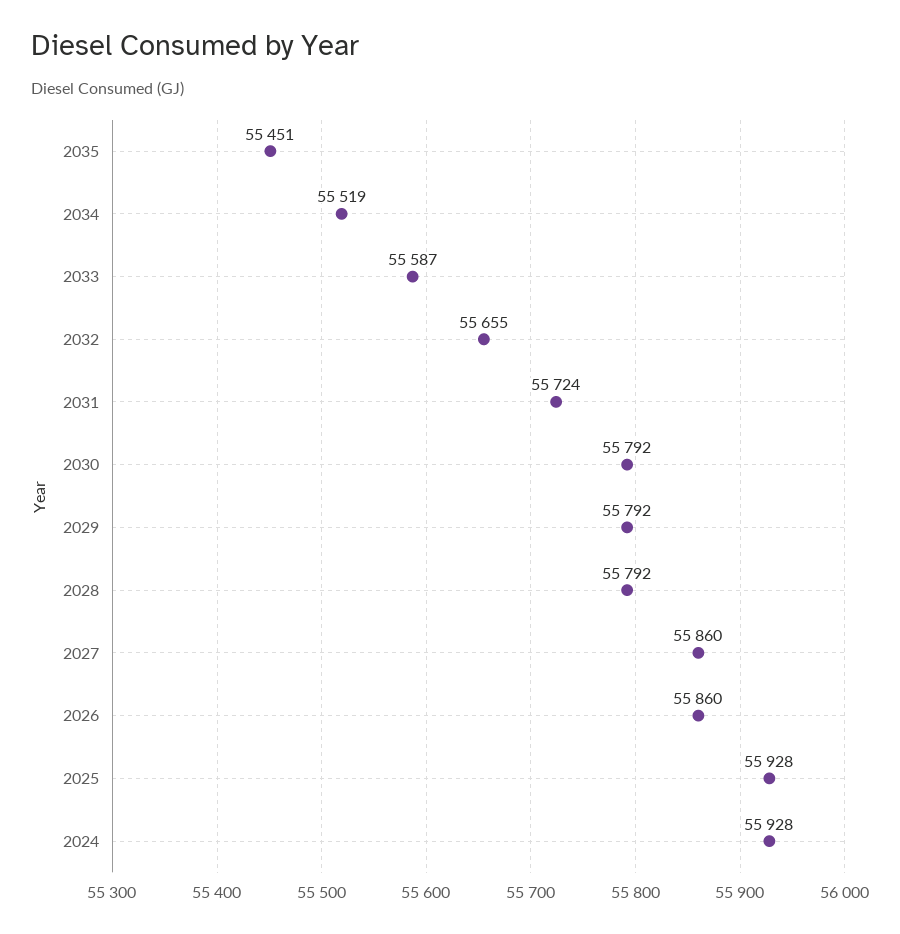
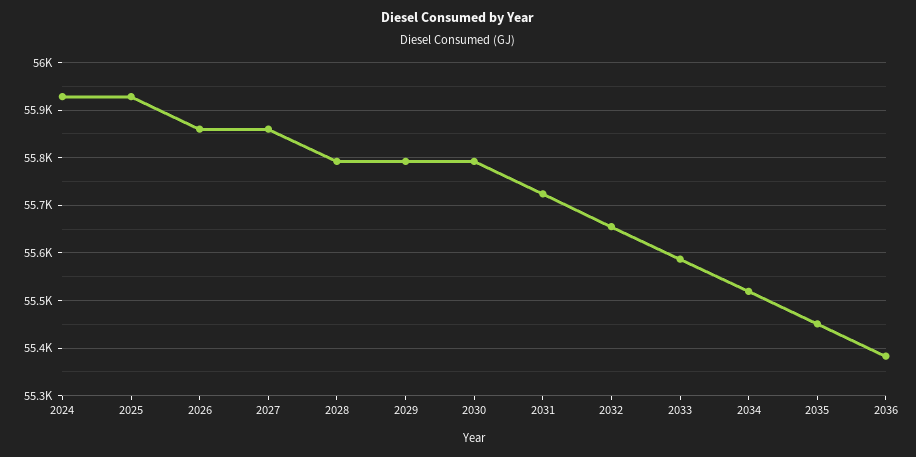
2036: none -> 55380

